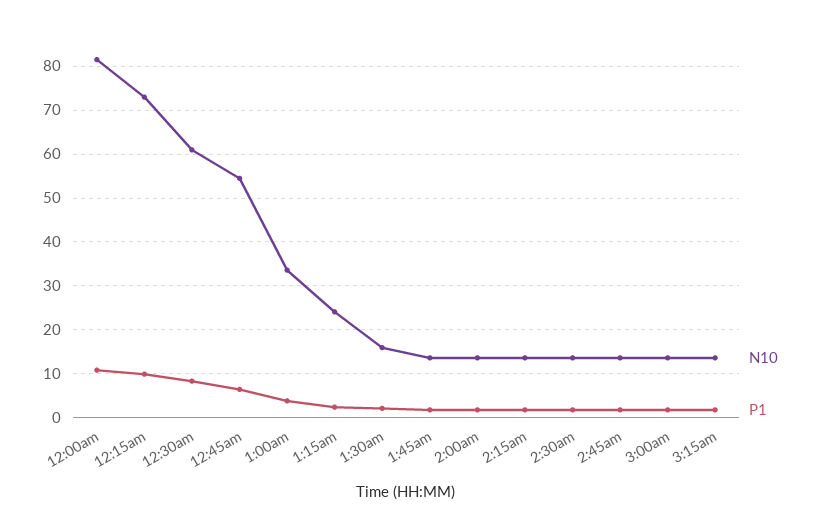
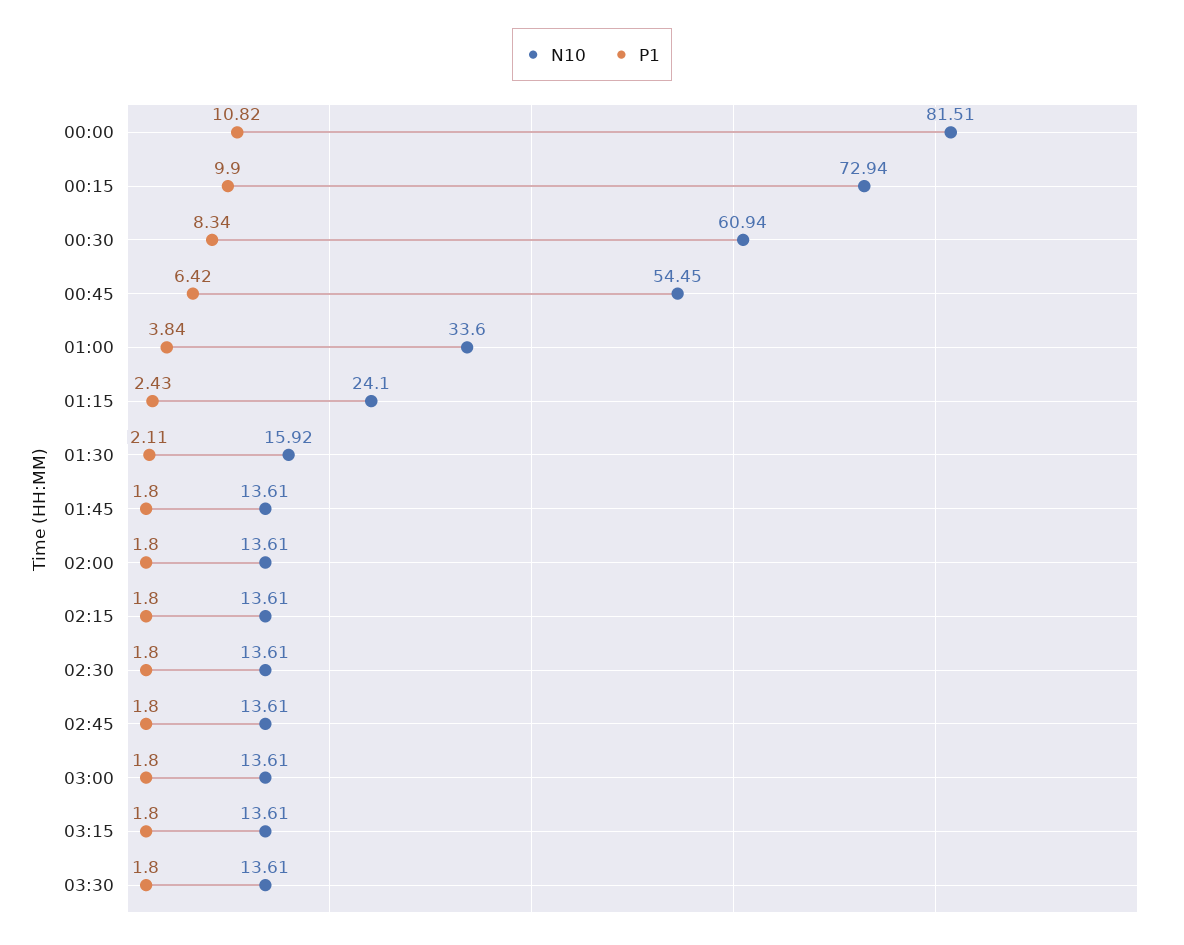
N10, 03:30: none -> 13.61
P1, 03:30: none -> 1.8

